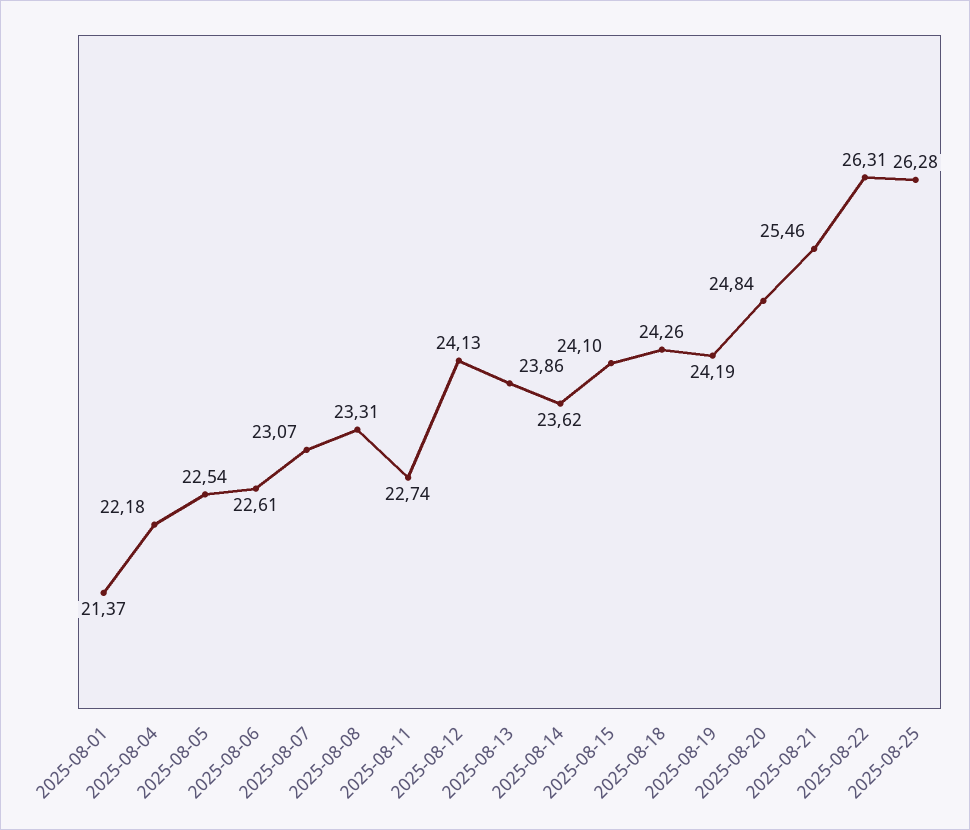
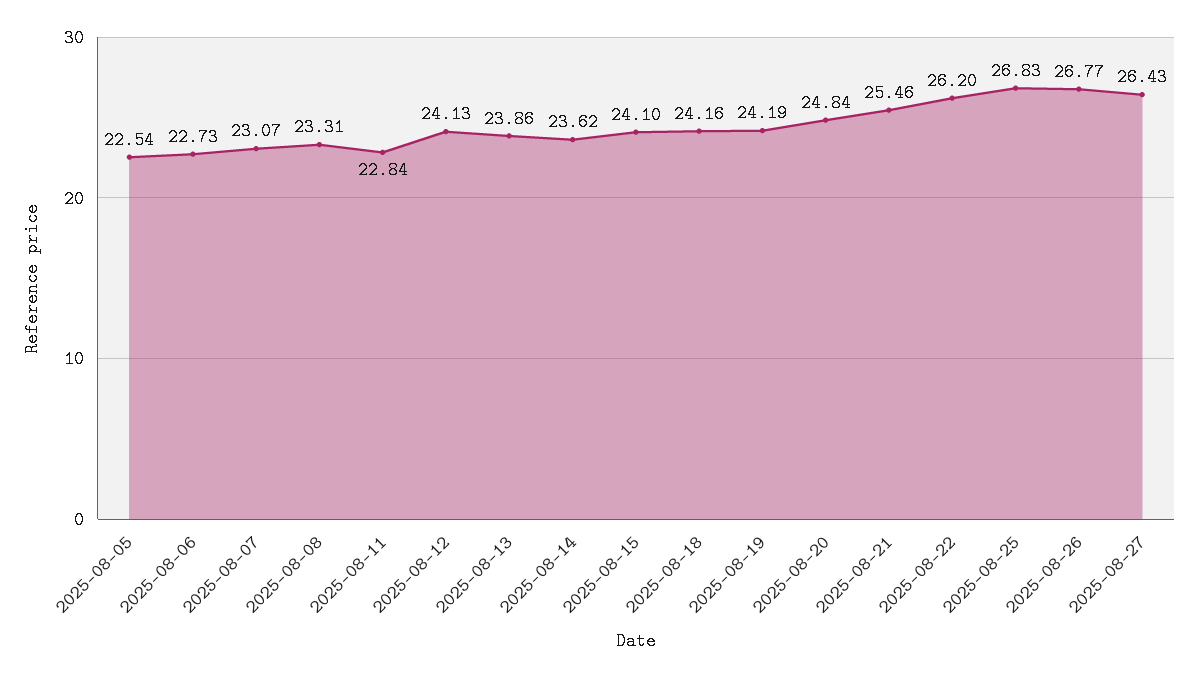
2025-08-01: 21.37 -> none
2025-08-04: 22.18 -> none
2025-08-06: 22.61 -> 22.73
2025-08-11: 22.74 -> 22.84
2025-08-18: 24.26 -> 24.16
2025-08-22: 26.31 -> 26.2
2025-08-25: 26.28 -> 26.83
2025-08-26: none -> 26.77
2025-08-27: none -> 26.43

